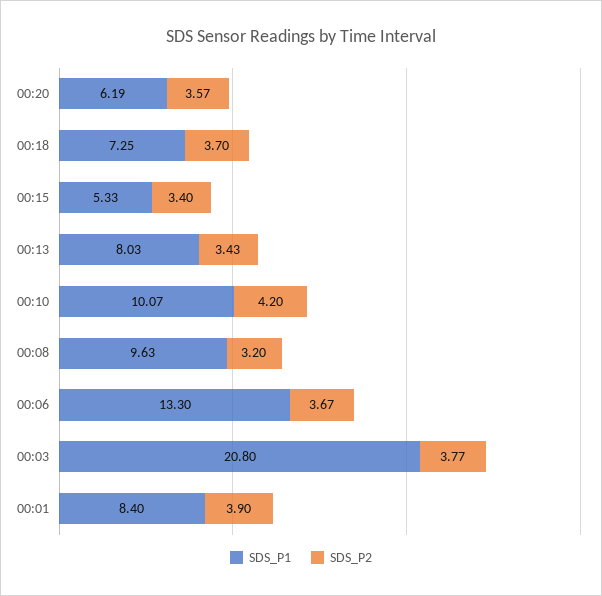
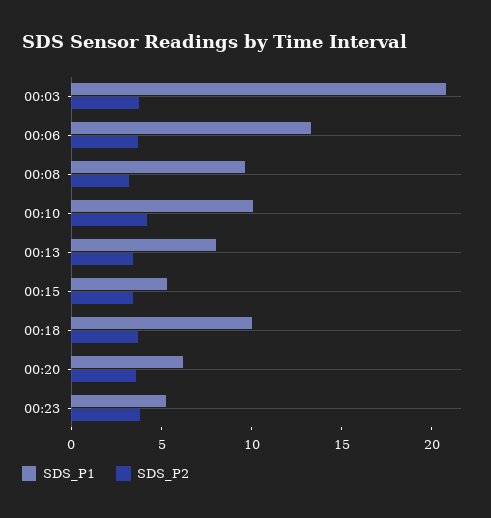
SDS_P1, 00:18: 7.25 -> 10
SDS_P1, 00:01: 8.4 -> none
SDS_P2, 00:01: 3.9 -> none
SDS_P1, 00:23: none -> 5
SDS_P2, 00:23: none -> 4

